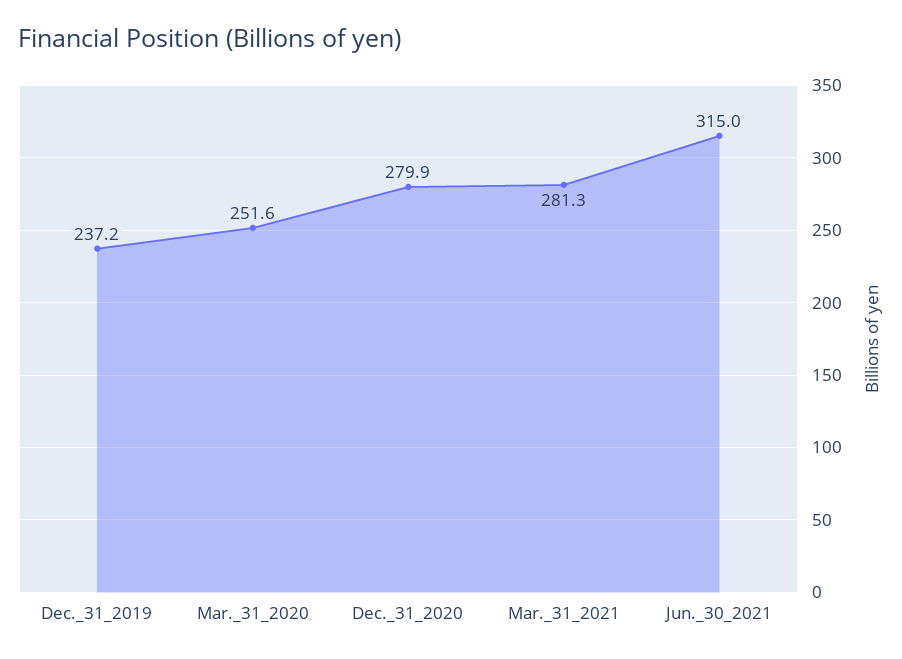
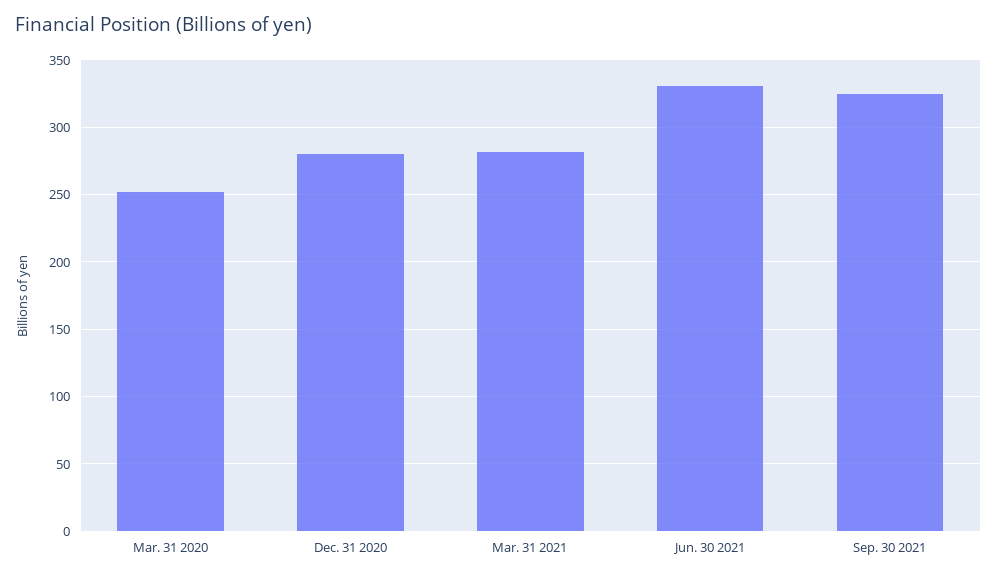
Dec._31_2019: 237.2 -> none
Jun._30_2021: 315 -> 330
Sep. 30 2021: none -> 325

